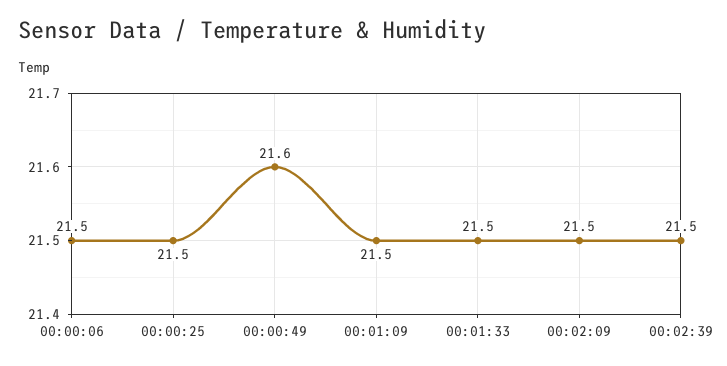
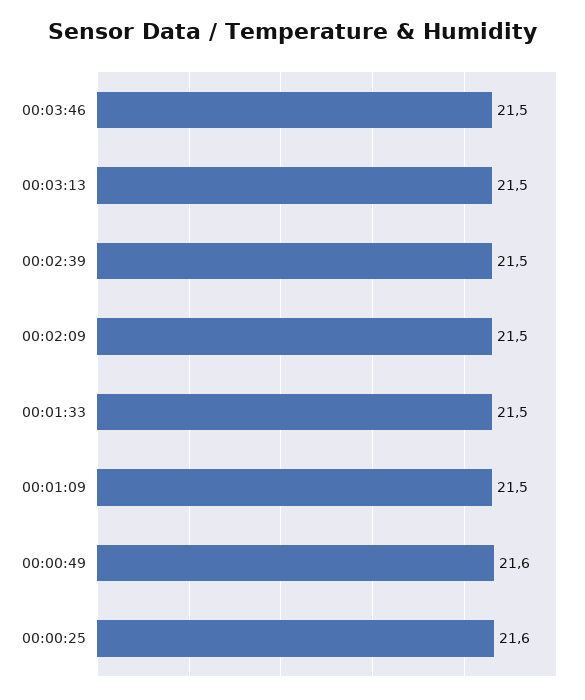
00:00:06: 21.5 -> none
00:00:25: 21.5 -> 21.6
00:03:46: none -> 21.5
00:03:13: none -> 21.5

